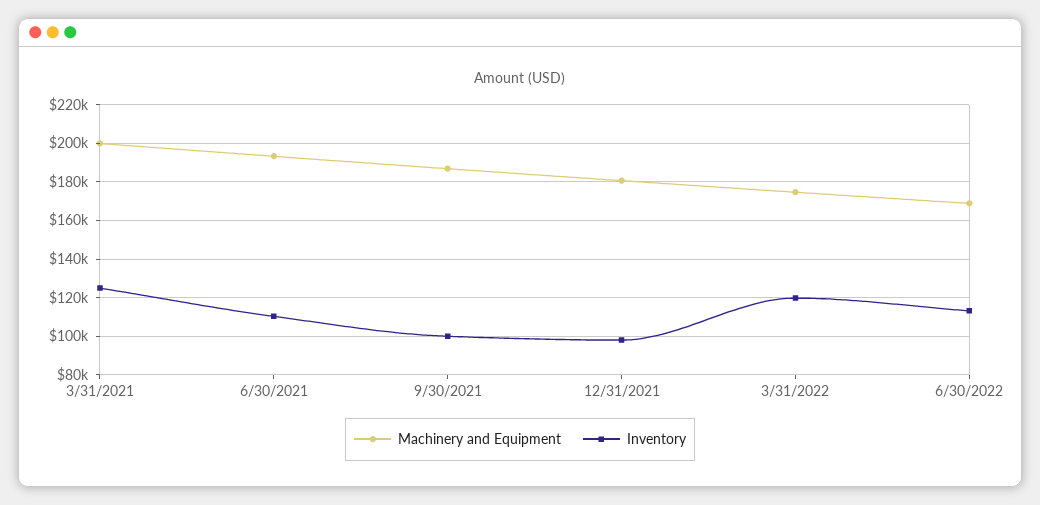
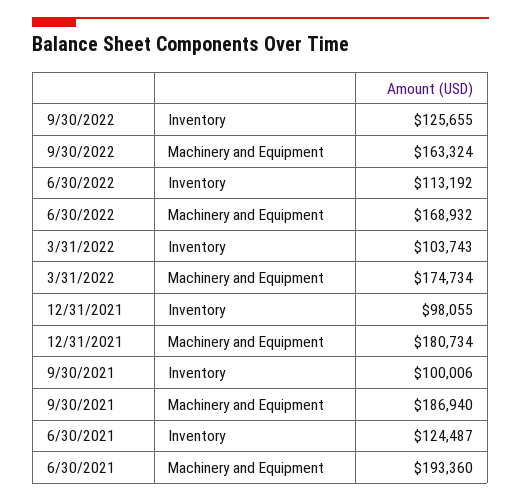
Machinery and Equipment, 3/31/2021: 200000 -> none
Inventory, 3/31/2021: 125000 -> none
Inventory, 6/30/2021: 110000 -> 124487
Inventory, 3/31/2022: 120000 -> 103743
Inventory, 9/30/2022: none -> 125655
Machinery and Equipment, 9/30/2022: none -> 163324

